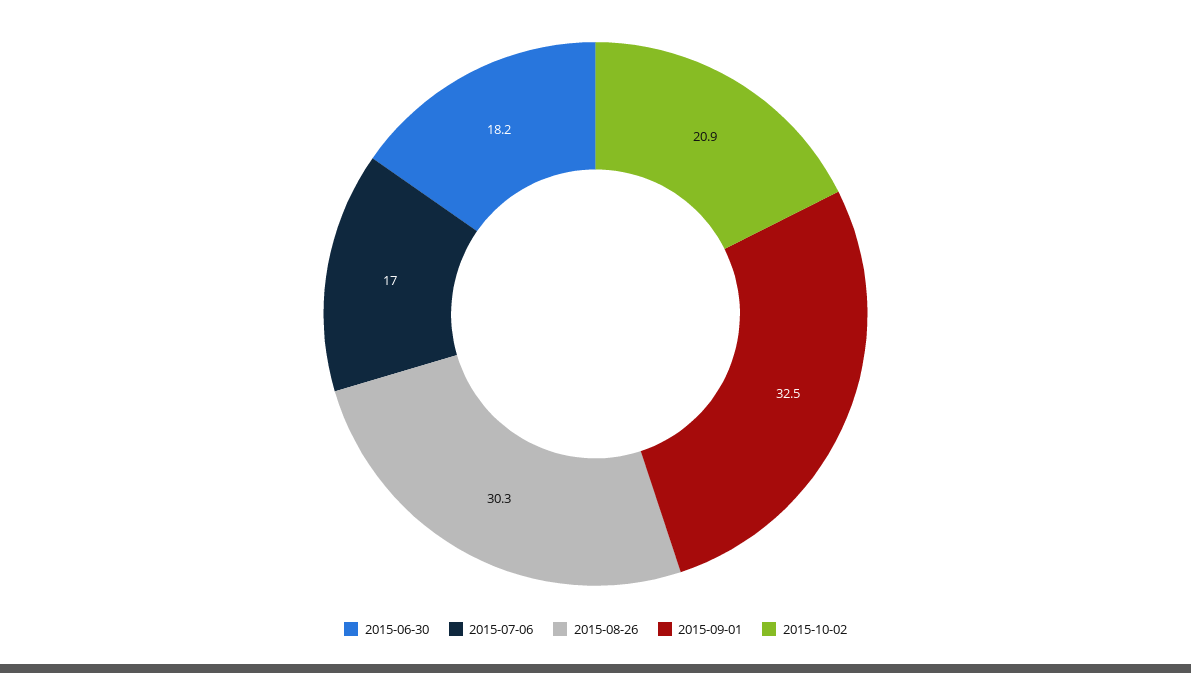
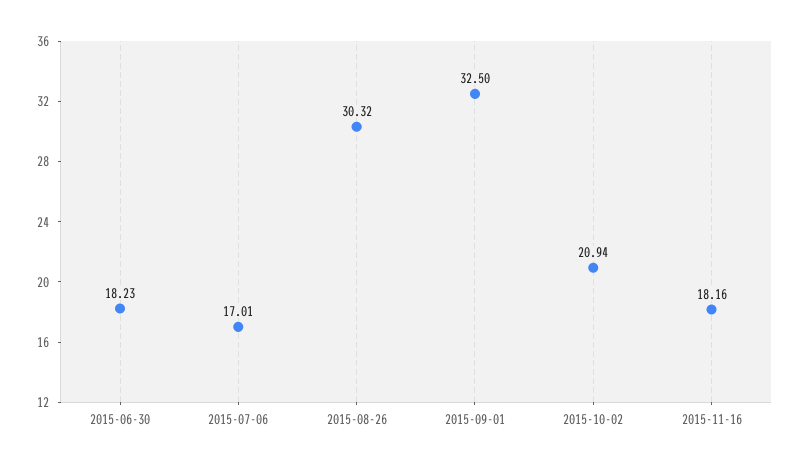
2015-11-16: none -> 18.16

